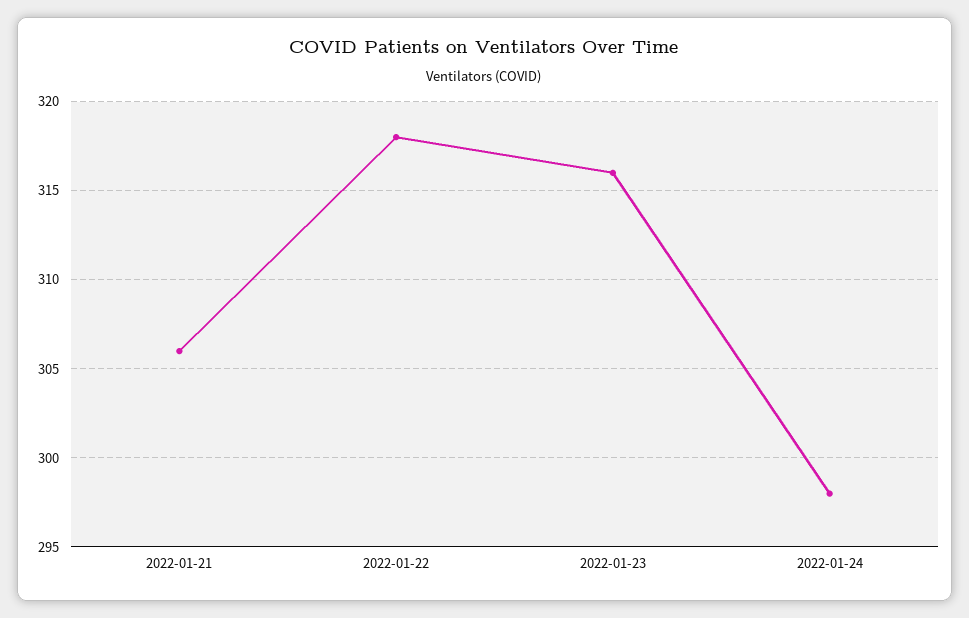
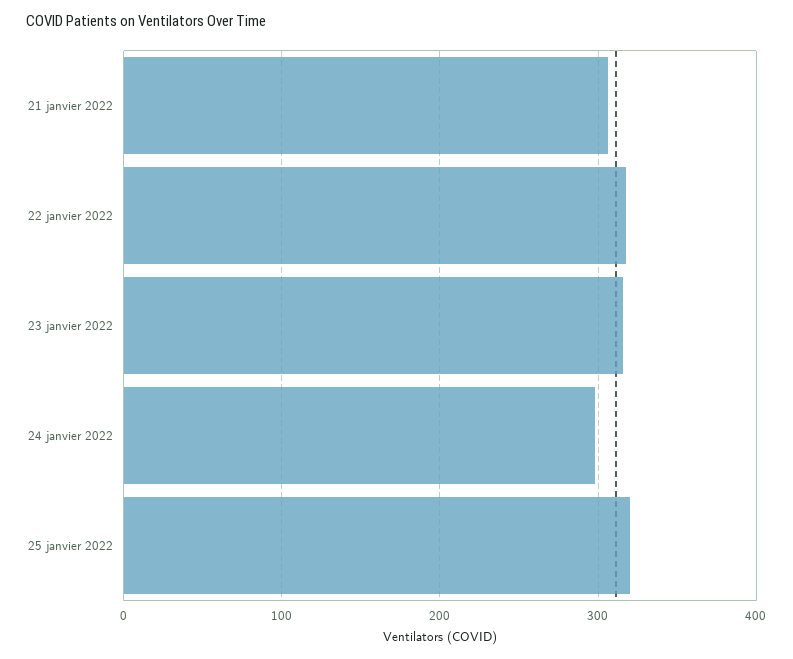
25 janvier 2022: none -> 320

